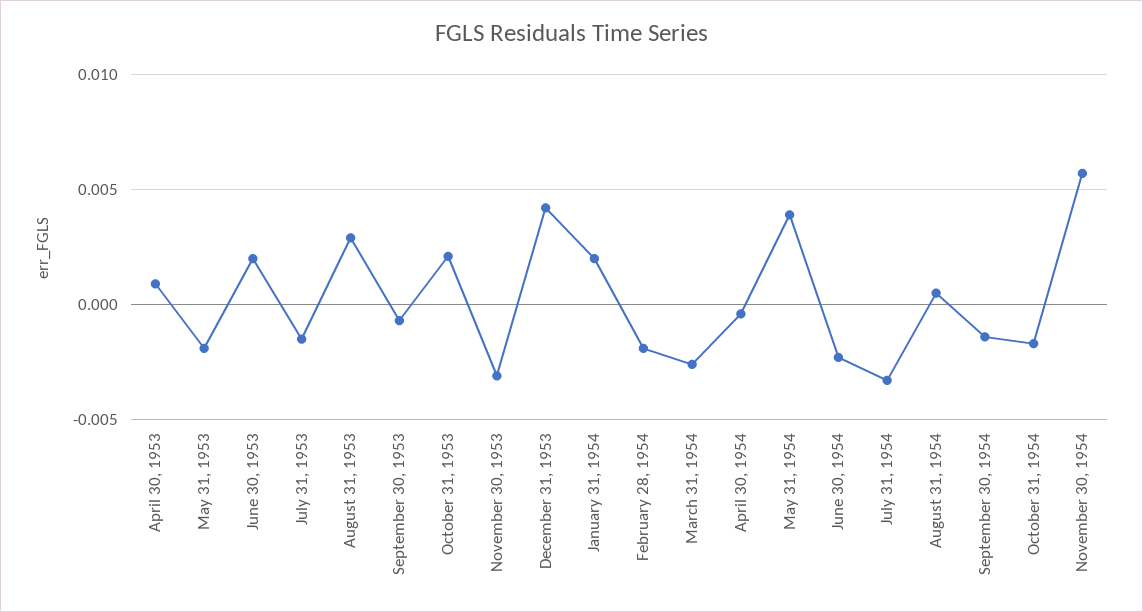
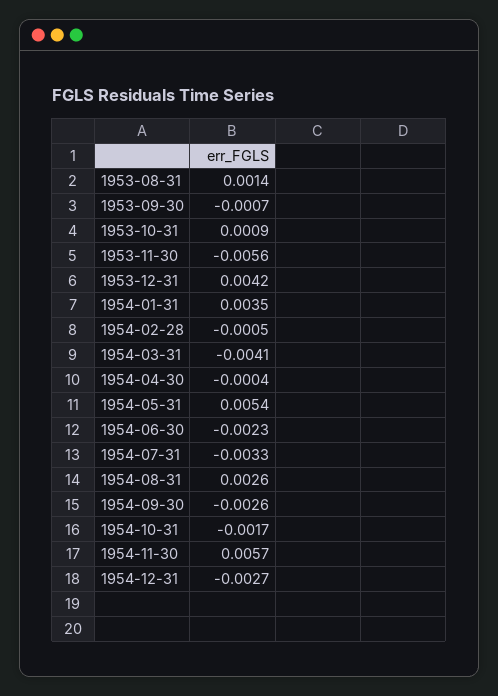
April 30, 1953: 0.001 -> none
May 31, 1953: -0.002 -> none
June 30, 1953: 0.002 -> none
July 31, 1953: -0.0015 -> none
August 31, 1953: 0.003 -> 0.0014
October 31, 1953: 0.002 -> 0.0009
November 30, 1953: -0.003 -> -0.0056
January 31, 1954: 0.002 -> 0.0035
February 28, 1954: -0.002 -> -0.0005
March 31, 1954: -0.0025 -> -0.0041
May 31, 1954: 0.004 -> 0.0054
August 31, 1954: 0.0005 -> 0.0026
September 30, 1954: -0.0015 -> -0.0026
1954-12-31: none -> -0.0027

